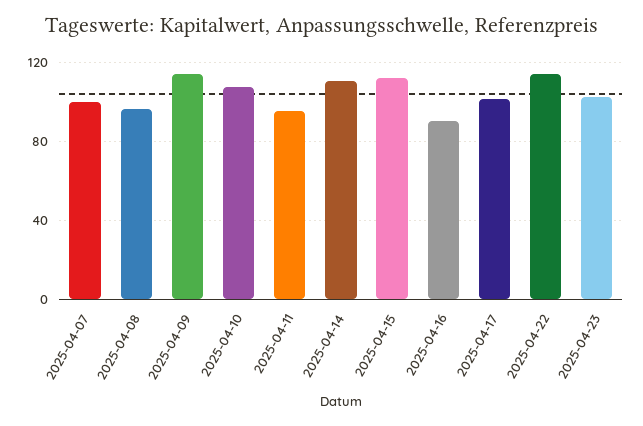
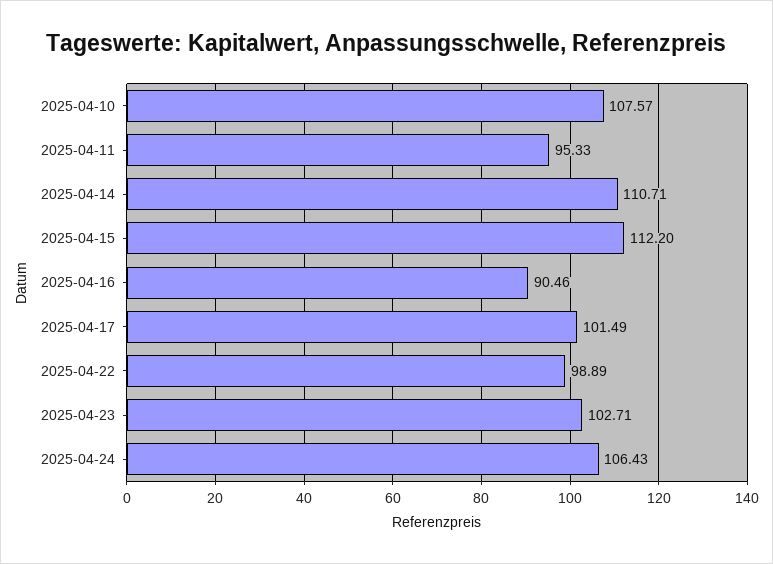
2025-04-07: 100 -> none
2025-04-08: 95 -> none
2025-04-09: 115 -> none
2025-04-22: 115 -> 98.89
2025-04-24: none -> 106.43

